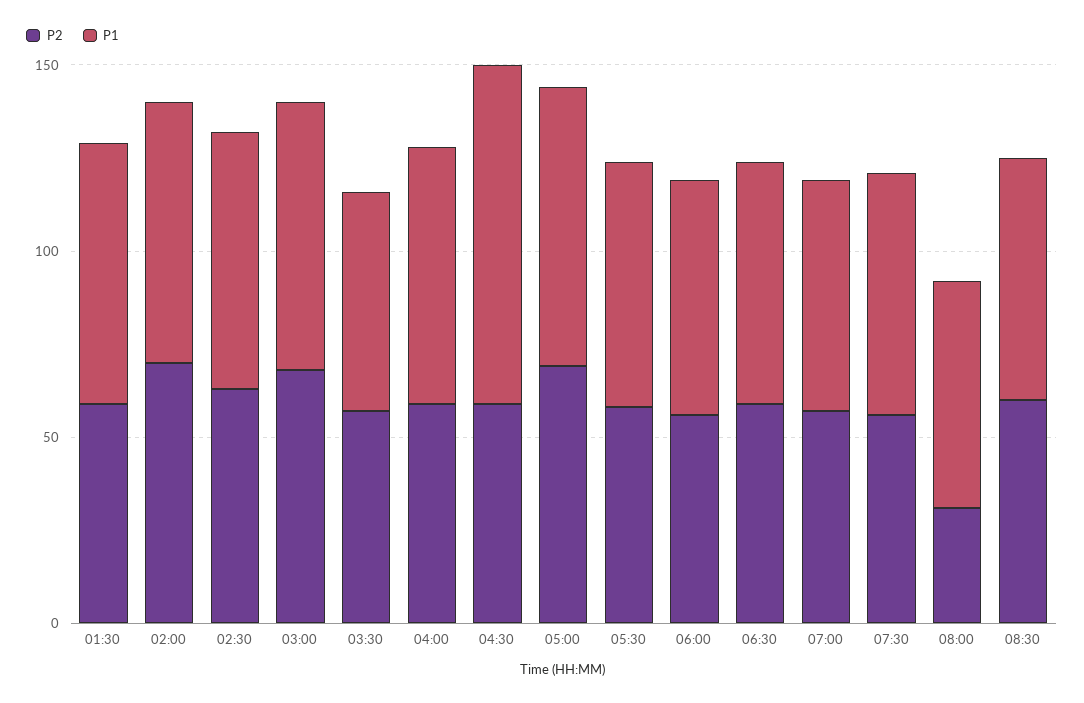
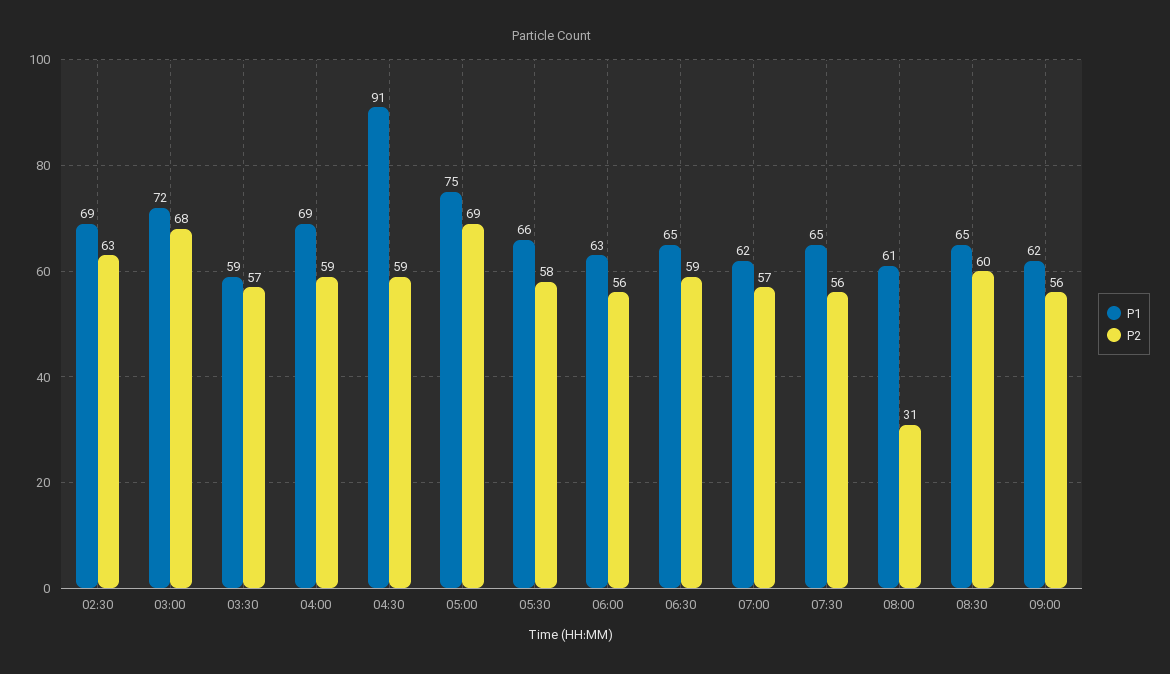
P2, 01:30: 60 -> none
P1, 01:30: 70 -> none
P2, 02:00: 70 -> none
P1, 02:00: 70 -> none
P1, 09:00: none -> 62
P2, 09:00: none -> 56

